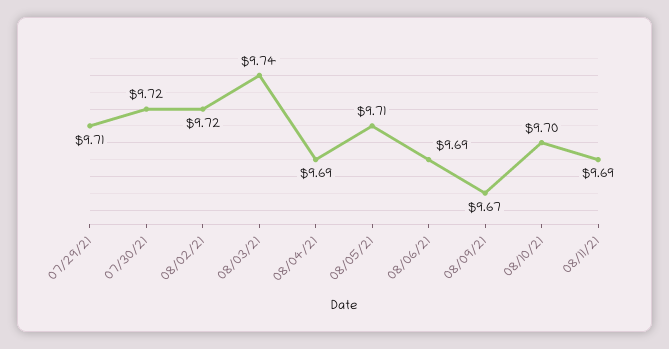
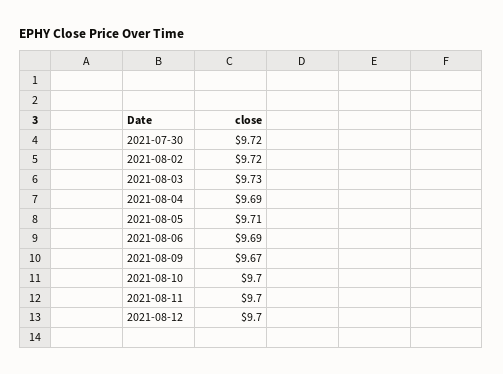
07/29/21: 9.71 -> none
08/03/21: 9.74 -> 9.73
08/11/21: 9.69 -> 9.7
2021-08-12: none -> 9.7

